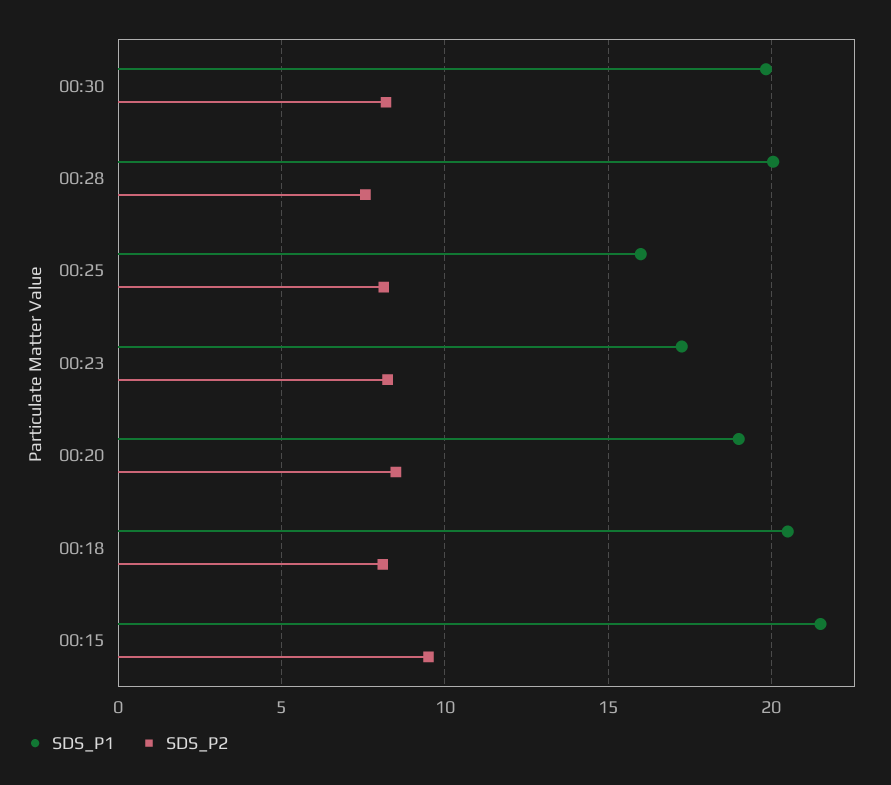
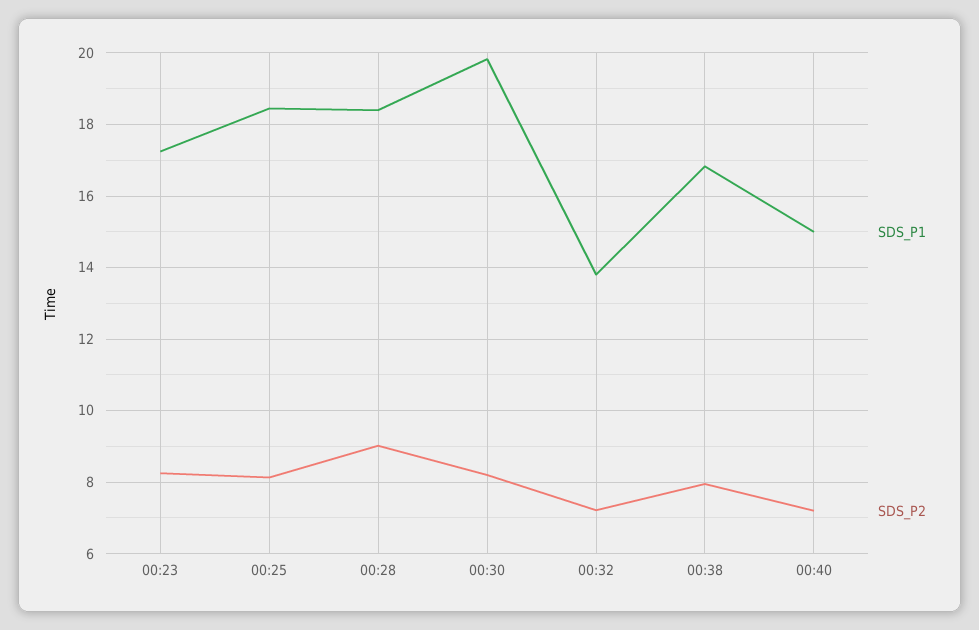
SDS_P1, 00:28: 20 -> 18.4
SDS_P2, 00:28: 7.5 -> 9
SDS_P1, 00:25: 16 -> 18.4
SDS_P1, 00:20: 19 -> none
SDS_P2, 00:20: 8.5 -> none
SDS_P1, 00:18: 20.5 -> none
SDS_P2, 00:18: 8 -> none
SDS_P1, 00:15: 21.5 -> none
SDS_P2, 00:15: 9.5 -> none
SDS_P1, 00:32: none -> 13.8
SDS_P2, 00:32: none -> 7.2
SDS_P1, 00:38: none -> 16.8
SDS_P2, 00:38: none -> 8
SDS_P1, 00:40: none -> 15
SDS_P2, 00:40: none -> 7.2

